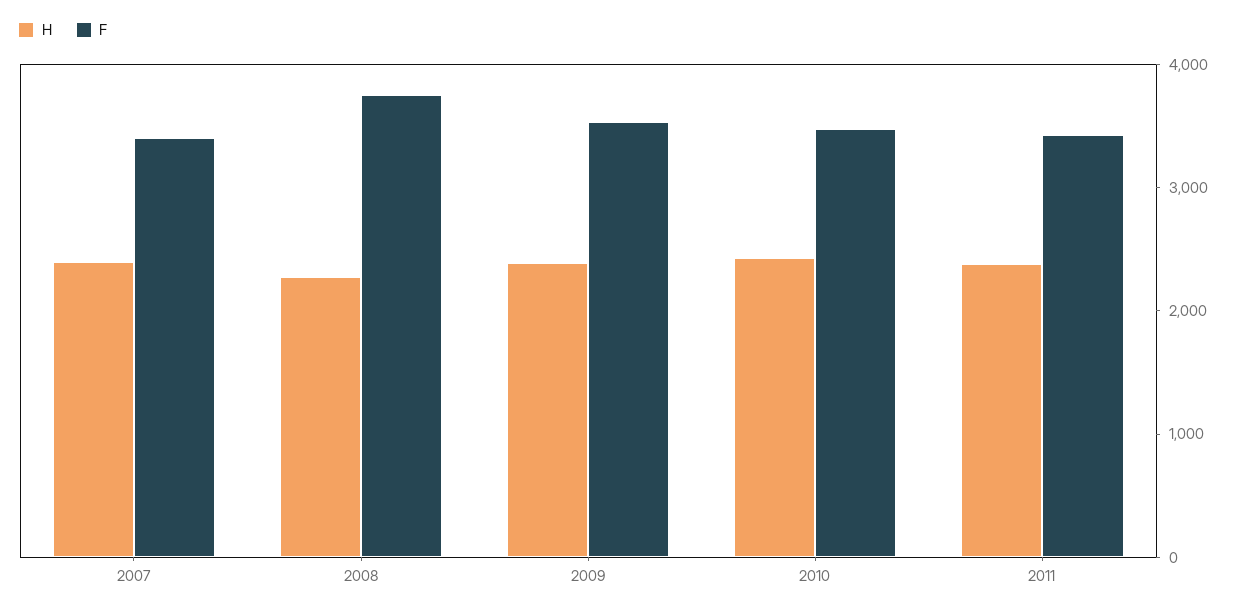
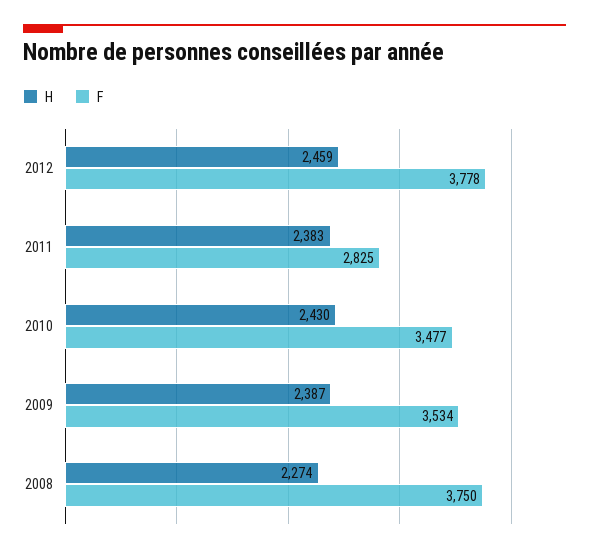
H, 2007: 2400 -> none
F, 2007: 3400 -> none
F, 2011: 3400 -> 2825
H, 2012: none -> 2459
F, 2012: none -> 3778

